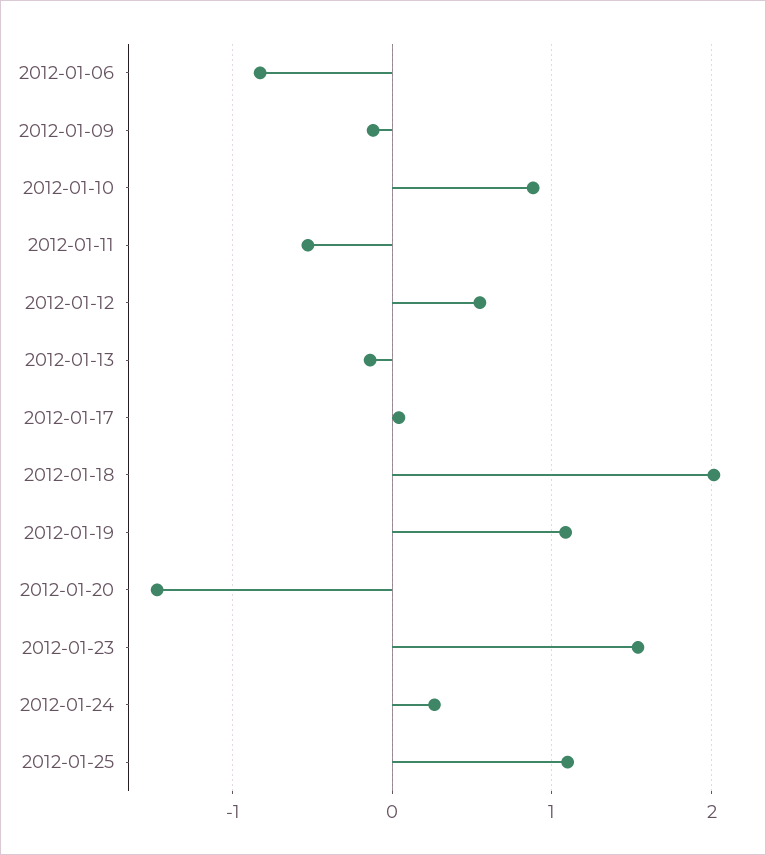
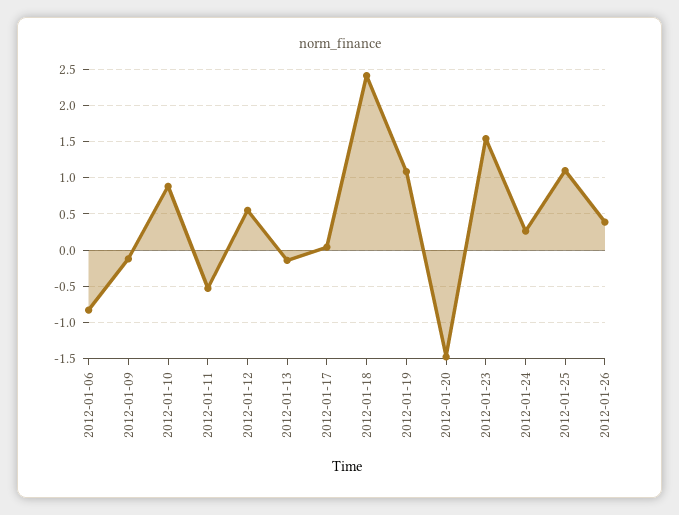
2012-01-18: 2 -> 2.4
2012-01-26: none -> 0.4

